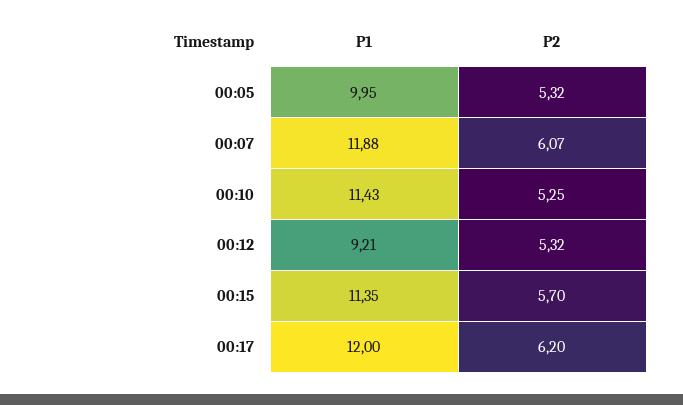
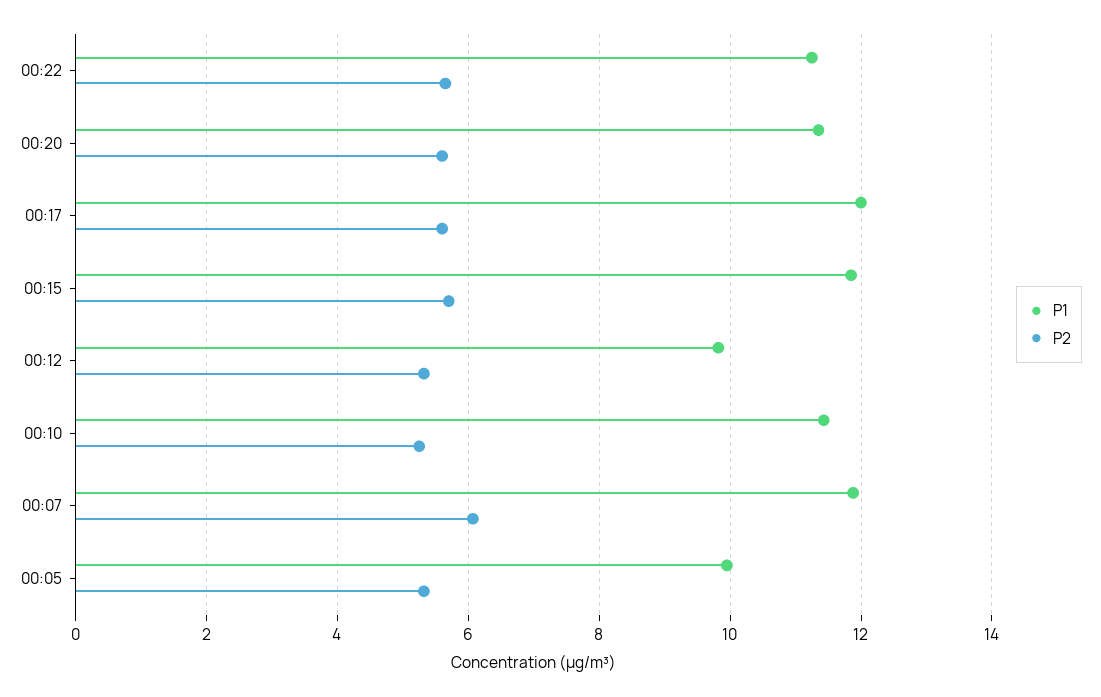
P1, 00:12: 9.21 -> 9.8
P1, 00:15: 11.35 -> 11.8
P2, 00:17: 6.2 -> 5.6
P1, 00:22: none -> 11.2
P2, 00:22: none -> 5.6
P1, 00:20: none -> 11.4
P2, 00:20: none -> 5.6

